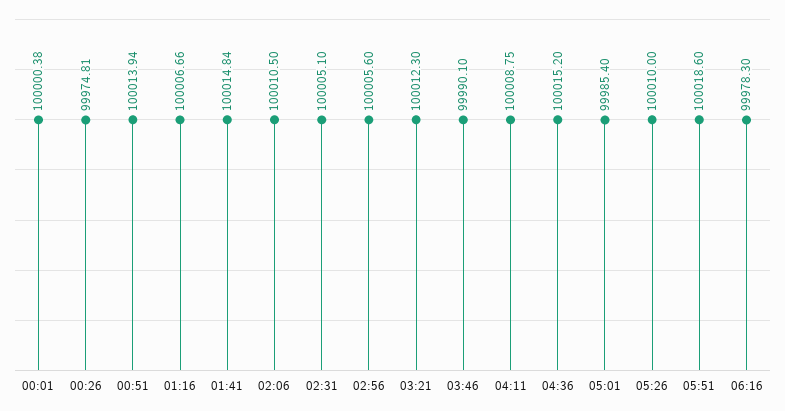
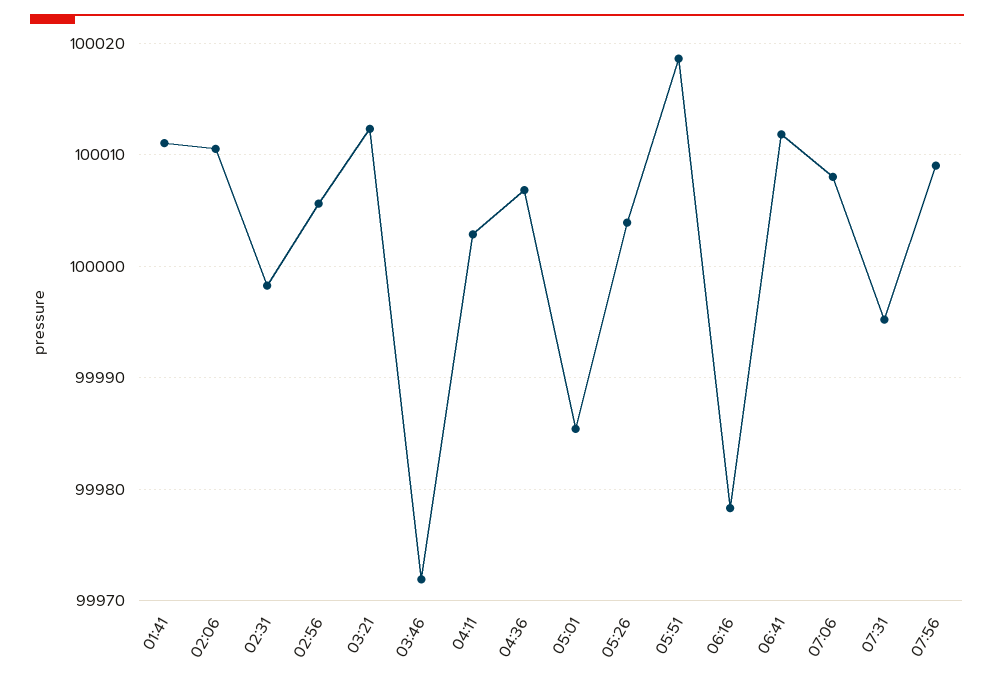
00:01: 100000.38 -> none
00:26: 99974.81 -> none
00:51: 100013.94 -> none
01:16: 100006.66 -> none
01:41: 100014.84 -> 100011
02:31: 100005.1 -> 99998
03:46: 99990.1 -> 99972
04:11: 100008.75 -> 100003
04:36: 100015.2 -> 100007
05:26: 100010 -> 100004
06:41: none -> 100012
07:06: none -> 100008
07:31: none -> 99995
07:56: none -> 100009

